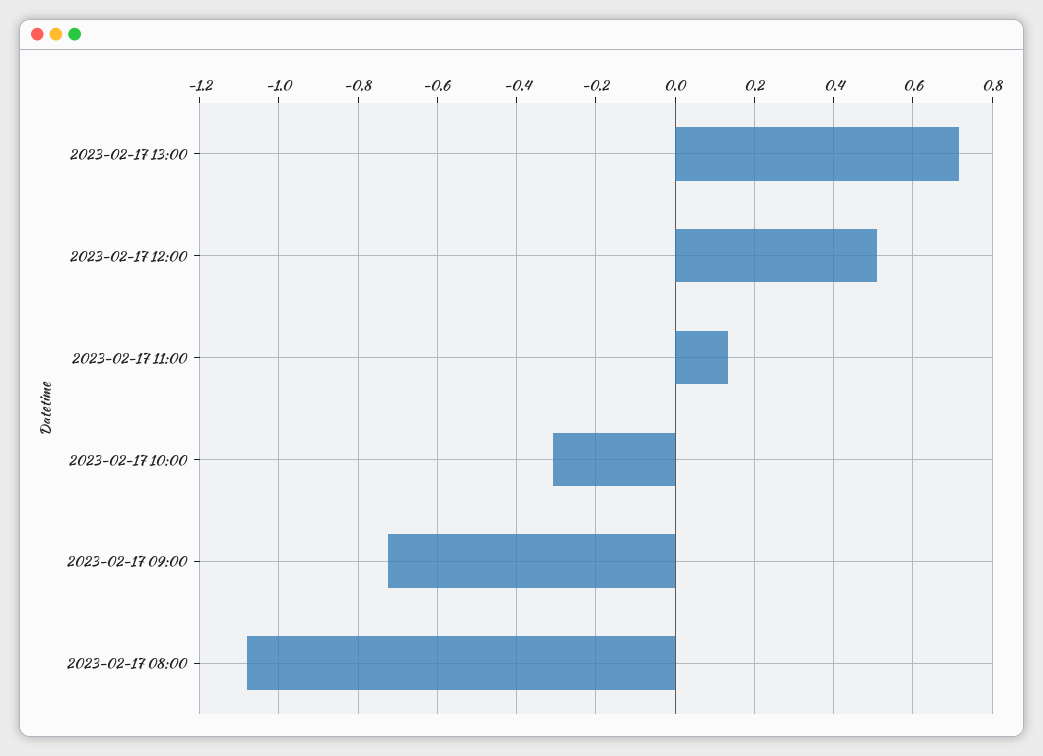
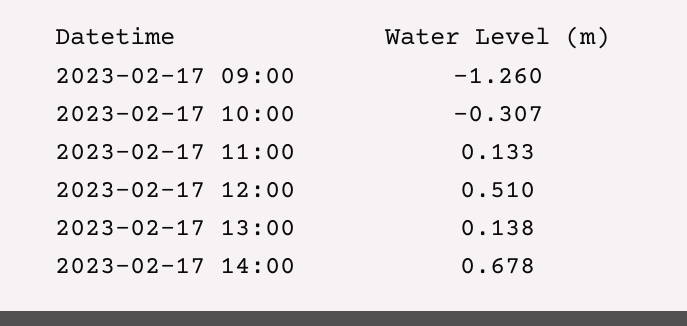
2023-02-17 13:00: 0.72 -> 0.138
2023-02-17 09:00: -0.72 -> -1.26
2023-02-17 08:00: -1.08 -> none
2023-02-17 14:00: none -> 0.678

